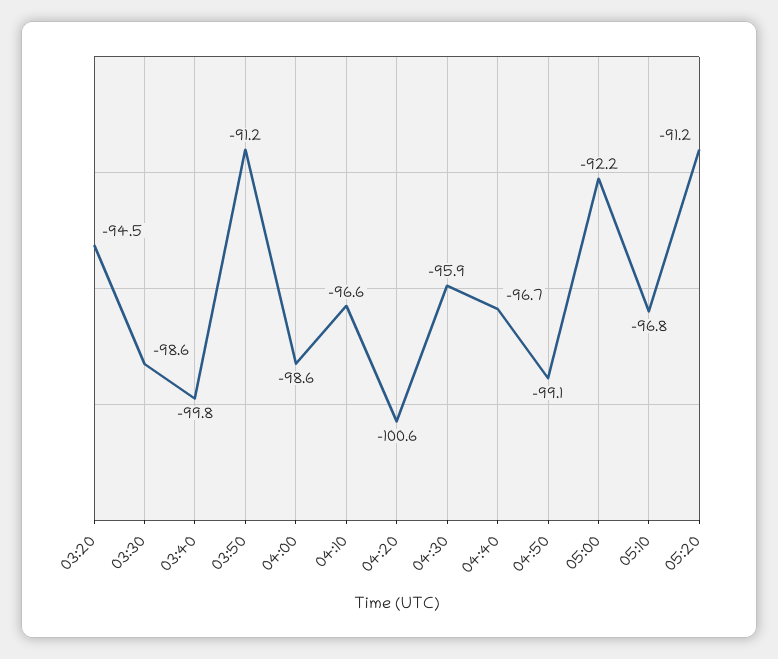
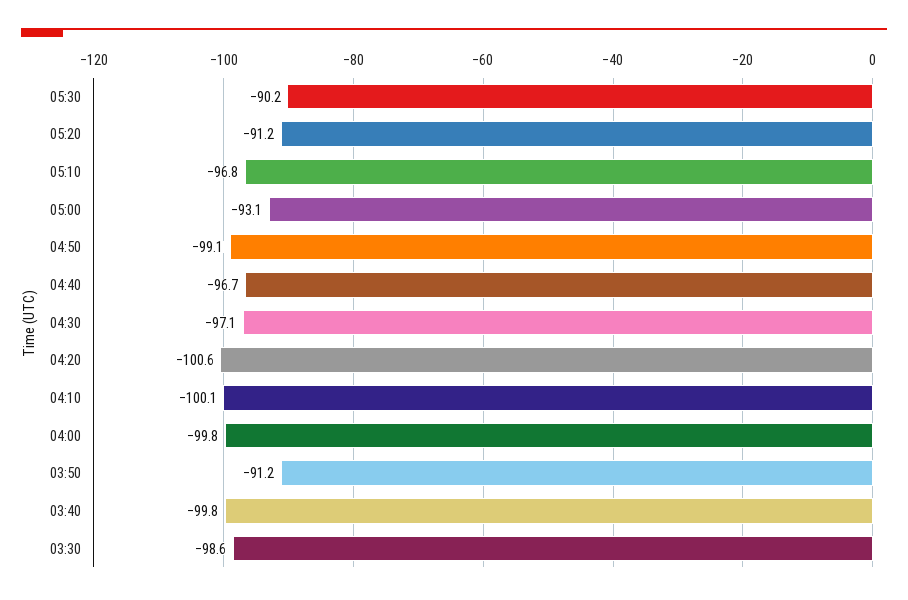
03:20: -94.5 -> none
04:00: -98.6 -> -99.8
04:10: -96.6 -> -100.1
04:30: -95.9 -> -97.1
05:00: -92.2 -> -93.1
05:30: none -> -90.2

